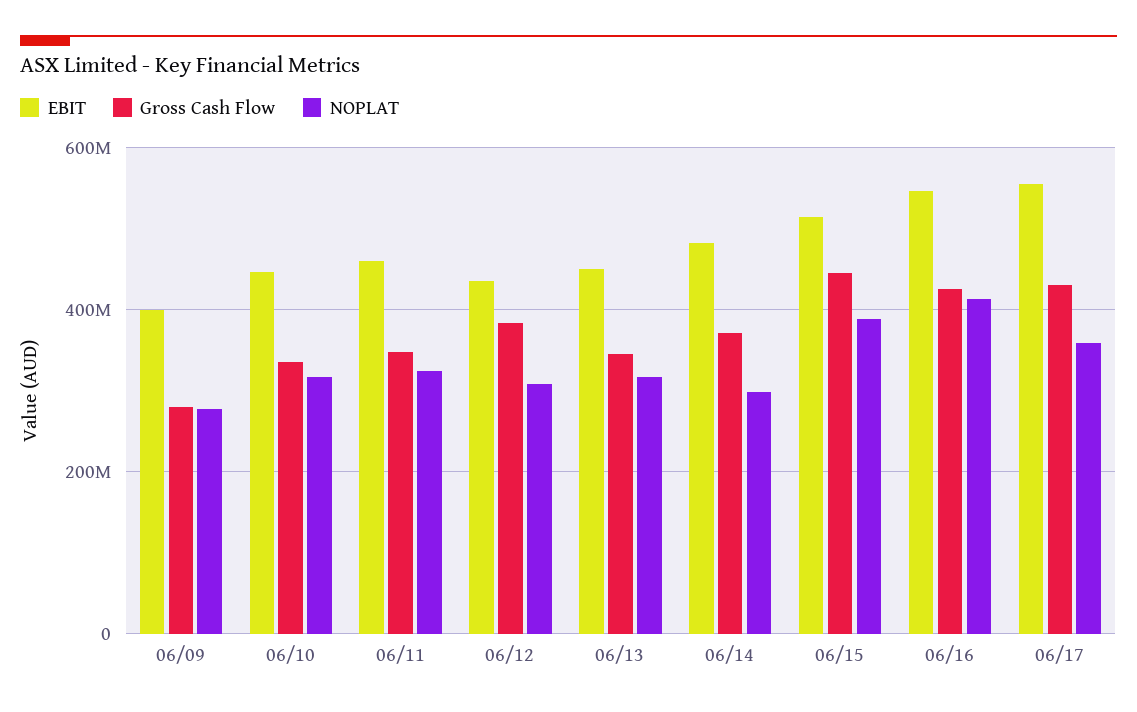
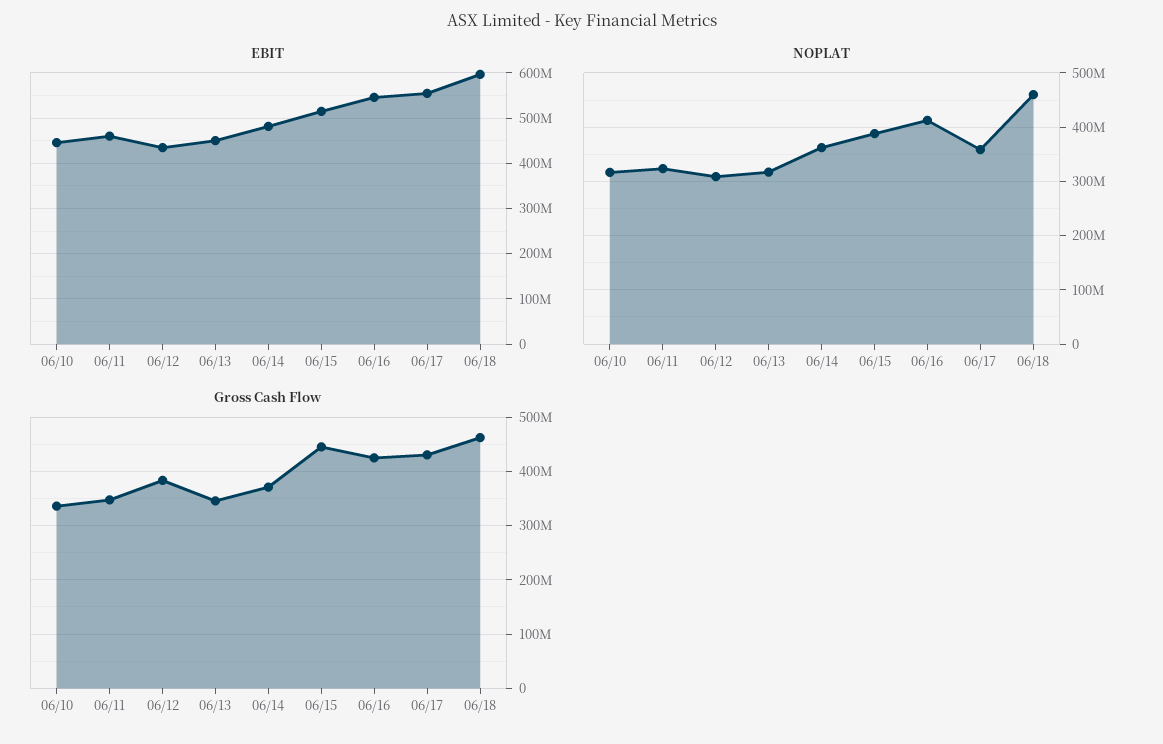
EBIT, 06/09: 400000000 -> none
Gross Cash Flow, 06/09: 280000000 -> none
NOPLAT, 06/09: 280000000 -> none
NOPLAT, 06/14: 300000000 -> 360000000
EBIT, 06/18: none -> 600000000
NOPLAT, 06/18: none -> 460000000
Gross Cash Flow, 06/18: none -> 460000000

